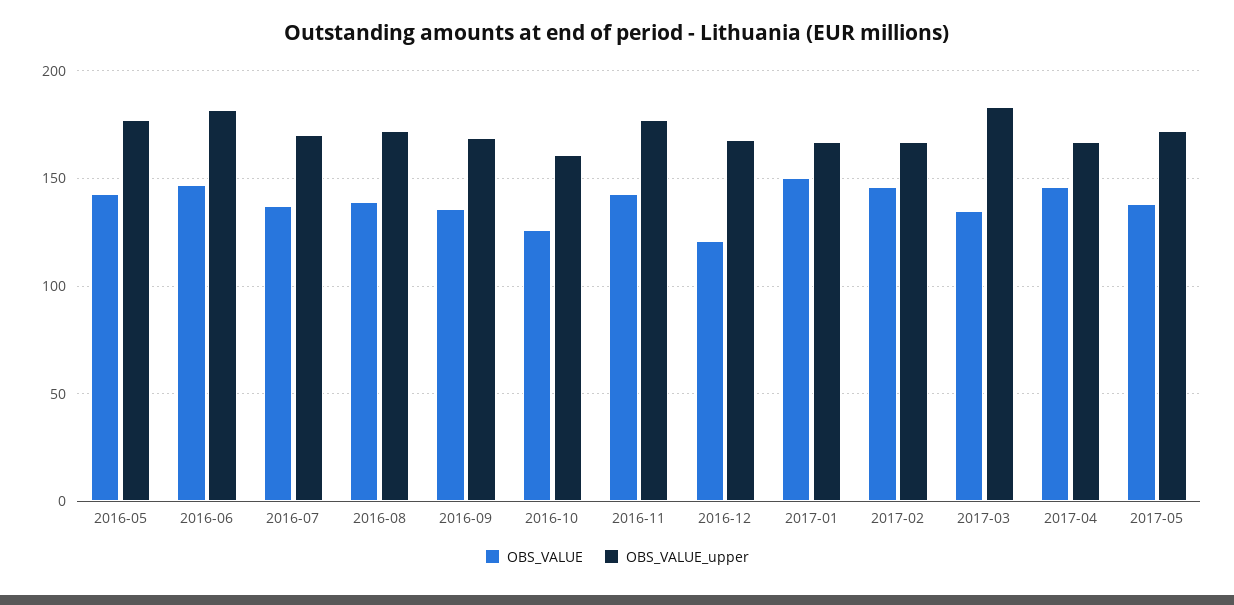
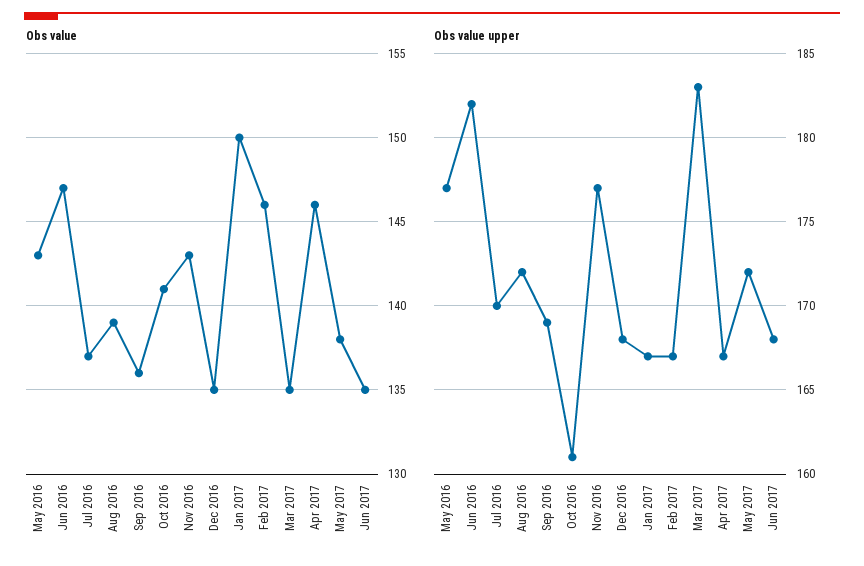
OBS_VALUE, 2016-10: 125 -> 141
OBS_VALUE, 2016-12: 120 -> 135
OBS_VALUE, Jun 2017: none -> 135
OBS_VALUE_upper, Jun 2017: none -> 168

